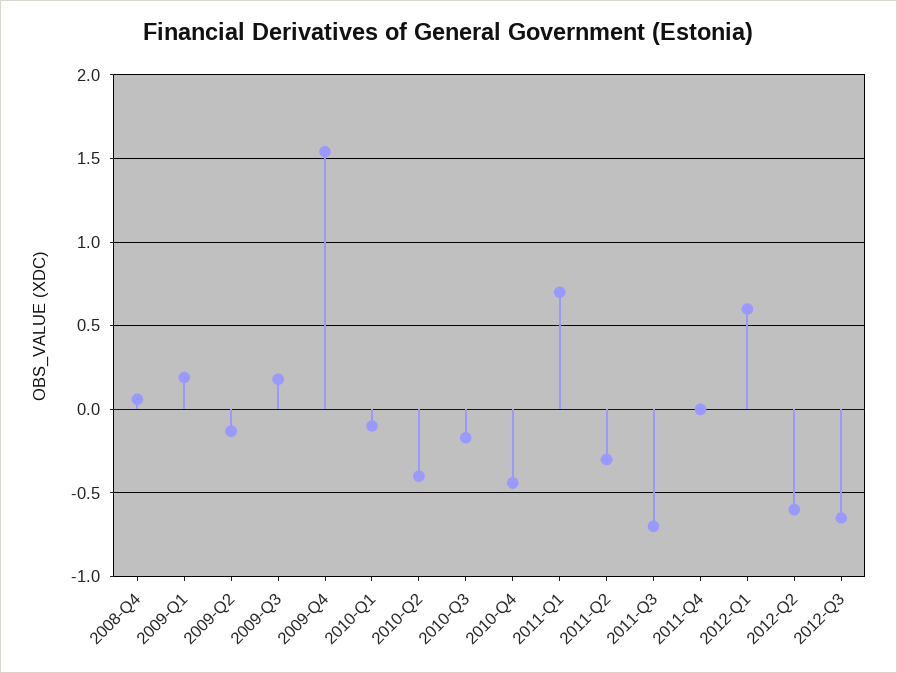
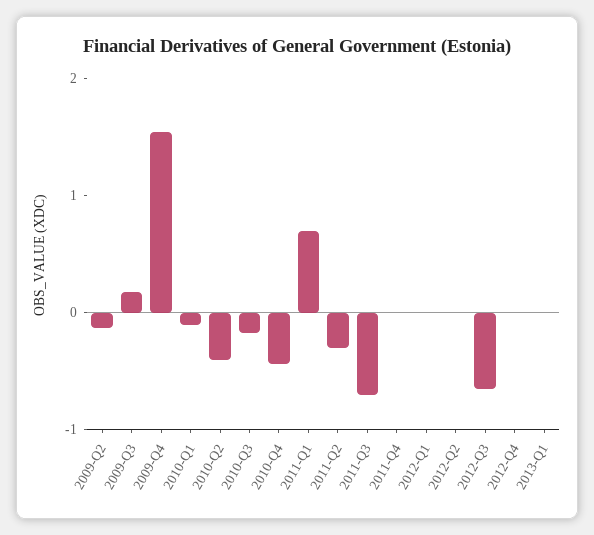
2008-Q4: 0.05 -> none
2009-Q1: 0.2 -> none
2012-Q1: 0.6 -> 0
2012-Q2: -0.6 -> 0
2012-Q4: none -> 0
2013-Q1: none -> 0

